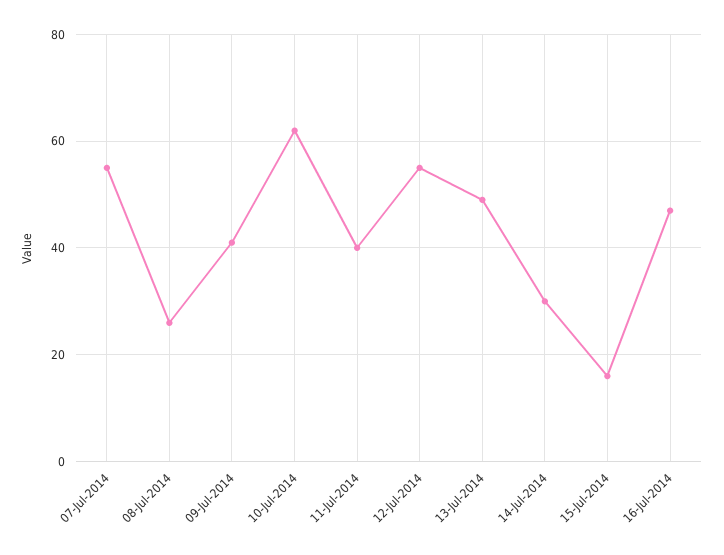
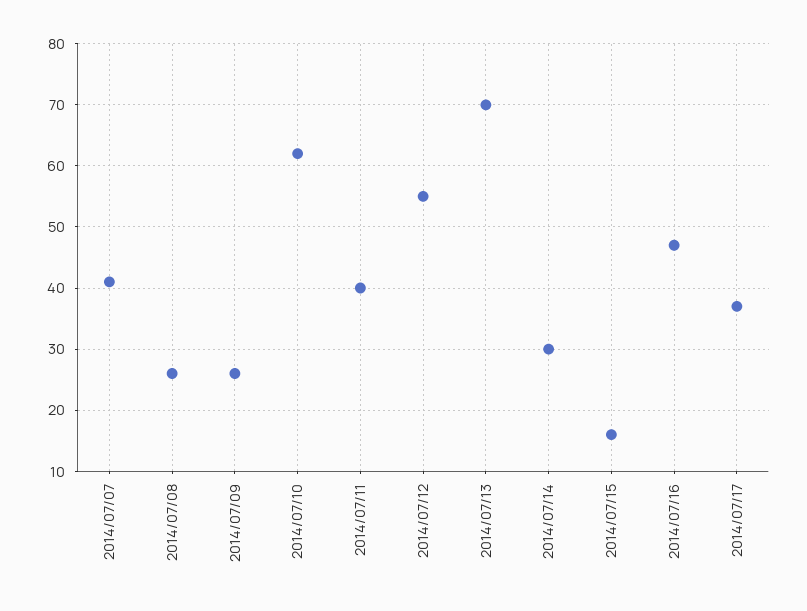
07-Jul-2014: 55 -> 41
09-Jul-2014: 40 -> 26
13-Jul-2014: 50 -> 70
2014/07/17: none -> 37

